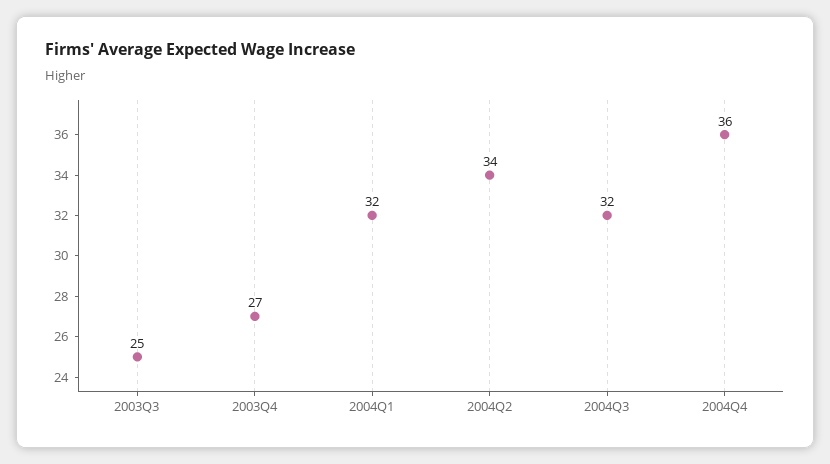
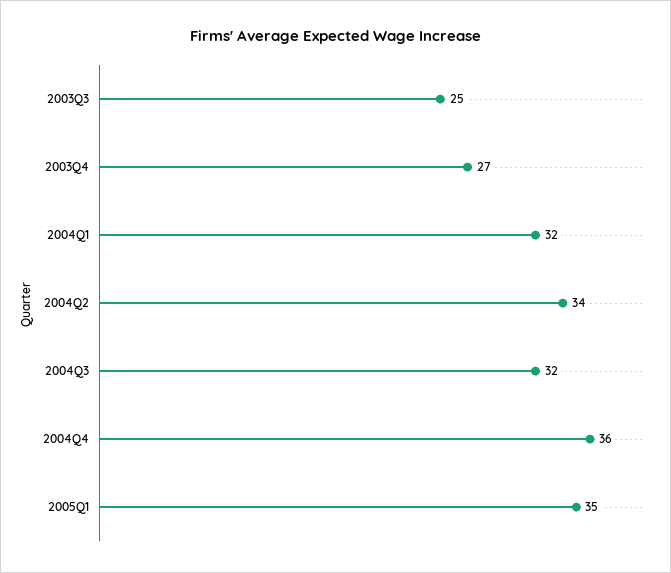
2005Q1: none -> 35

